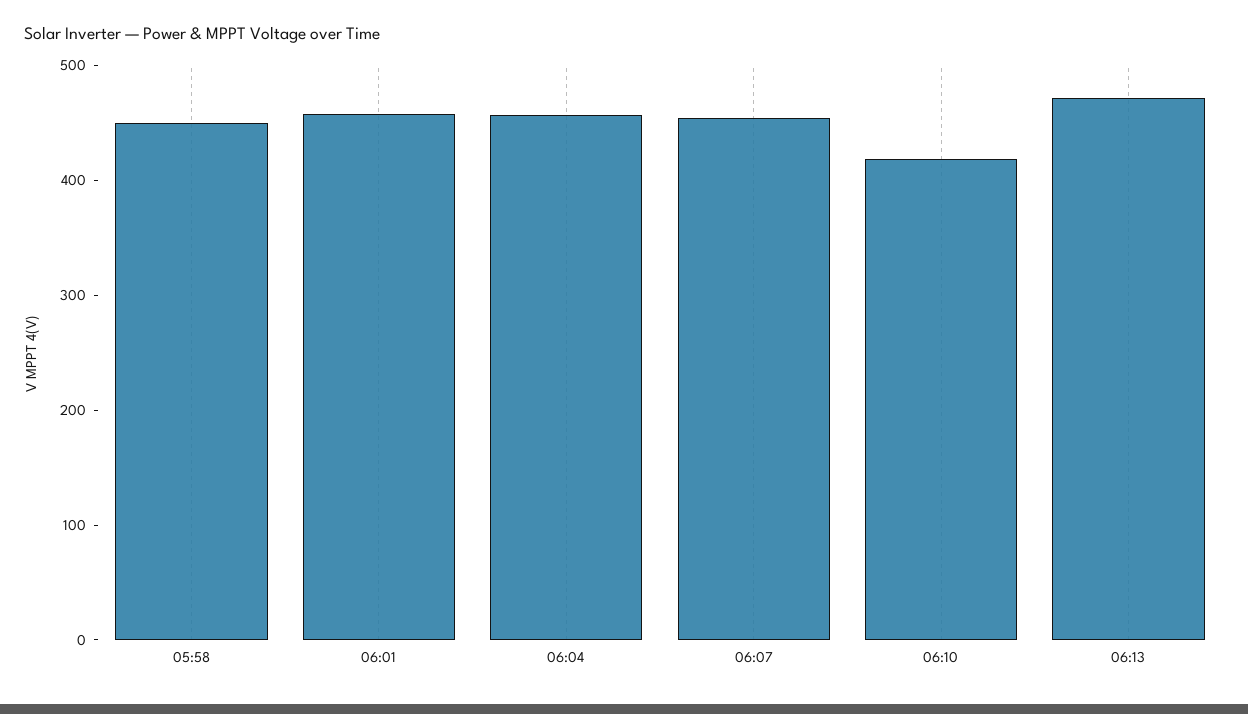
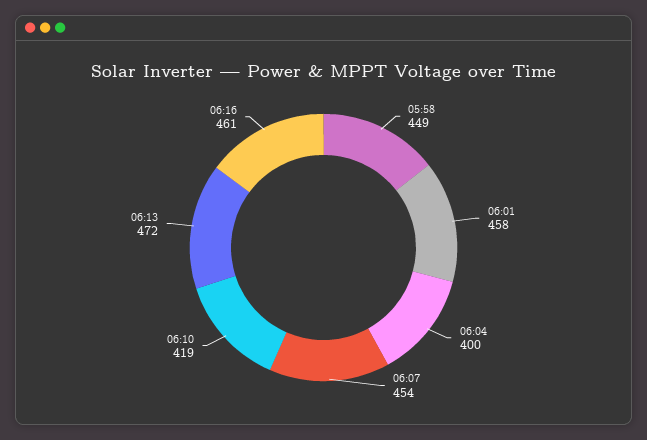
06:04: 460 -> 400
06:16: none -> 461

